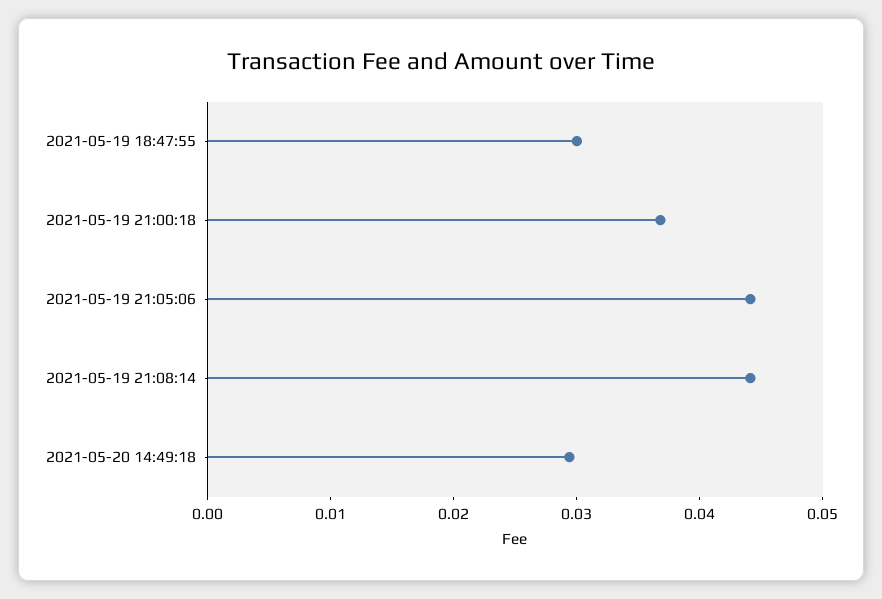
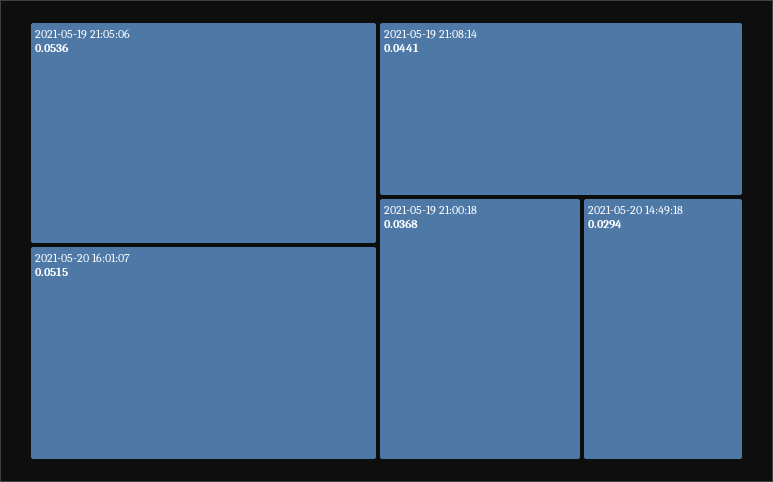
2021-05-19 18:47:55: 0.03 -> none
2021-05-19 21:05:06: 0.044 -> 0.0536
2021-05-20 16:01:07: none -> 0.0515

